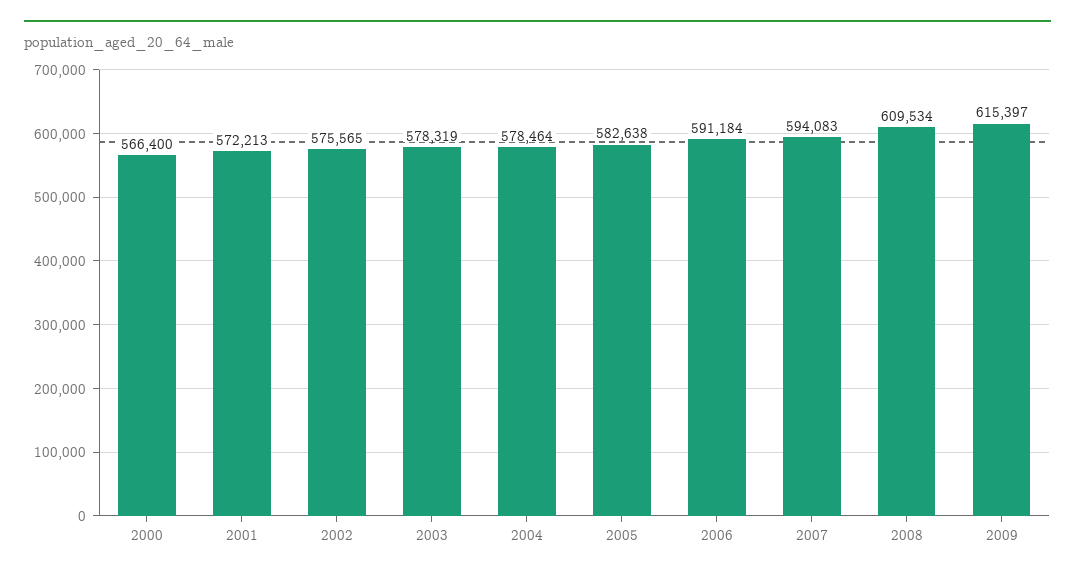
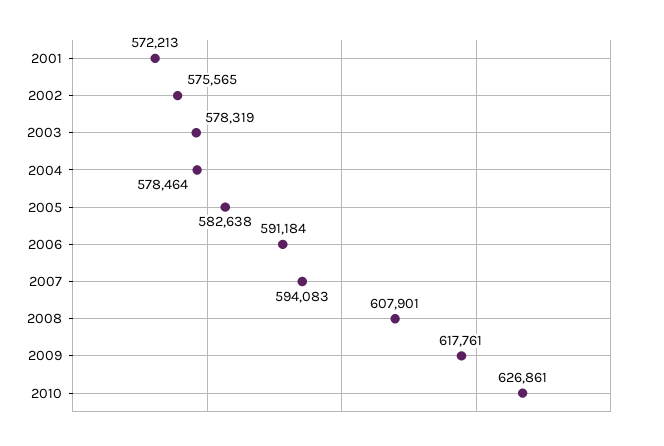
2000: 566400 -> none
2008: 609534 -> 607901
2009: 615397 -> 617761
2010: none -> 626861

